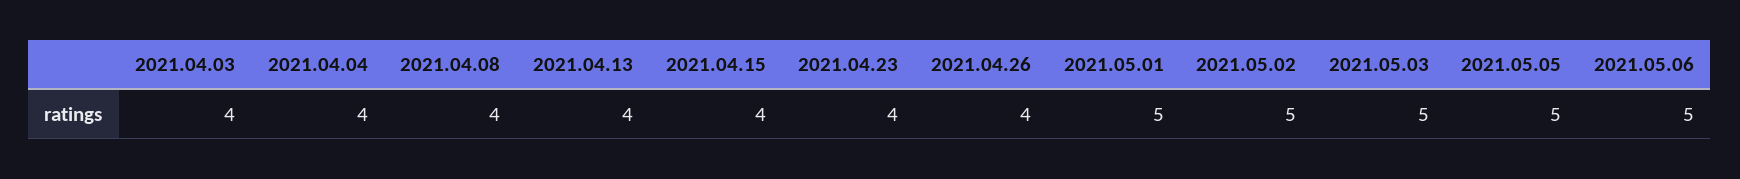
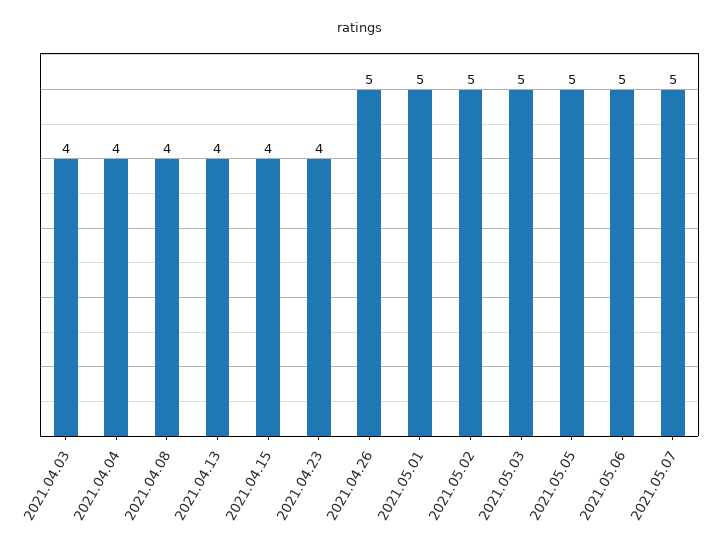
2021.04.26: 4 -> 5
2021.05.07: none -> 5

